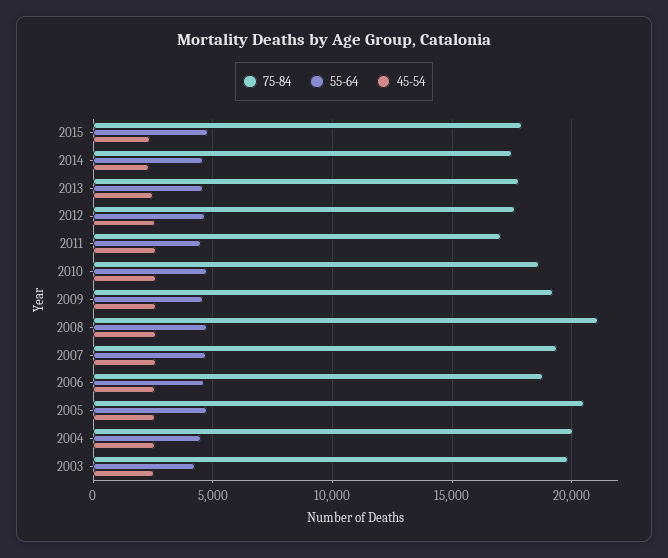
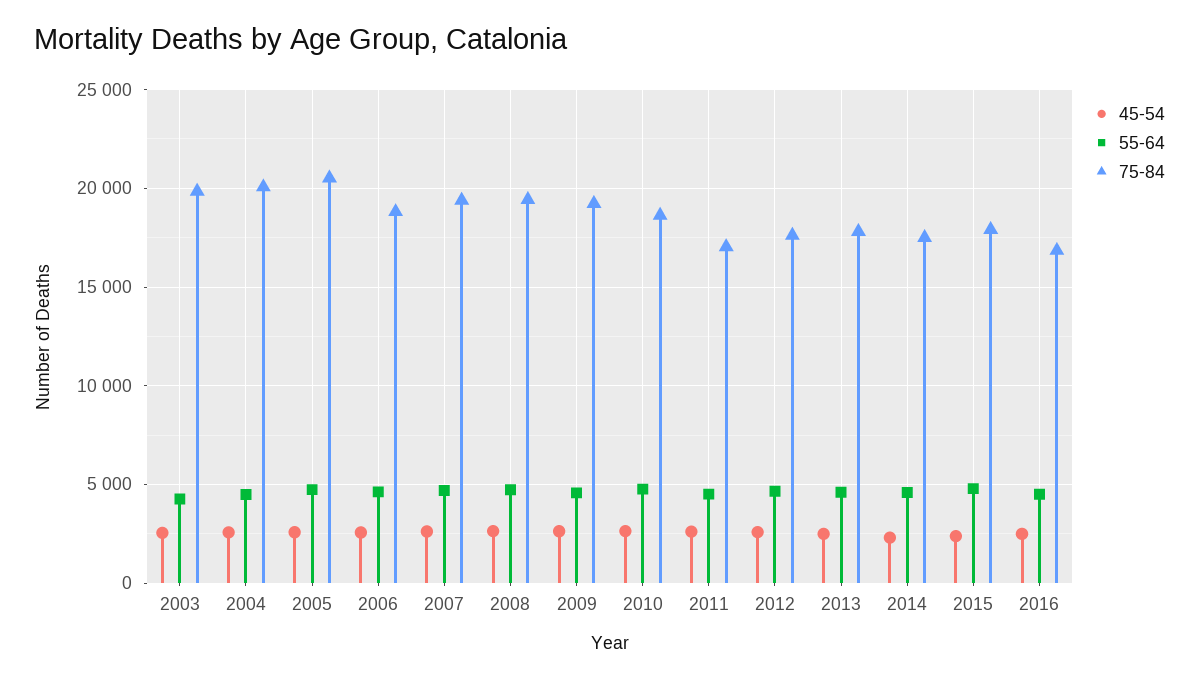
75-84, 2008: 21000 -> 19500
45-54, 2016: none -> 2500
55-64, 2016: none -> 4500
75-84, 2016: none -> 17000

